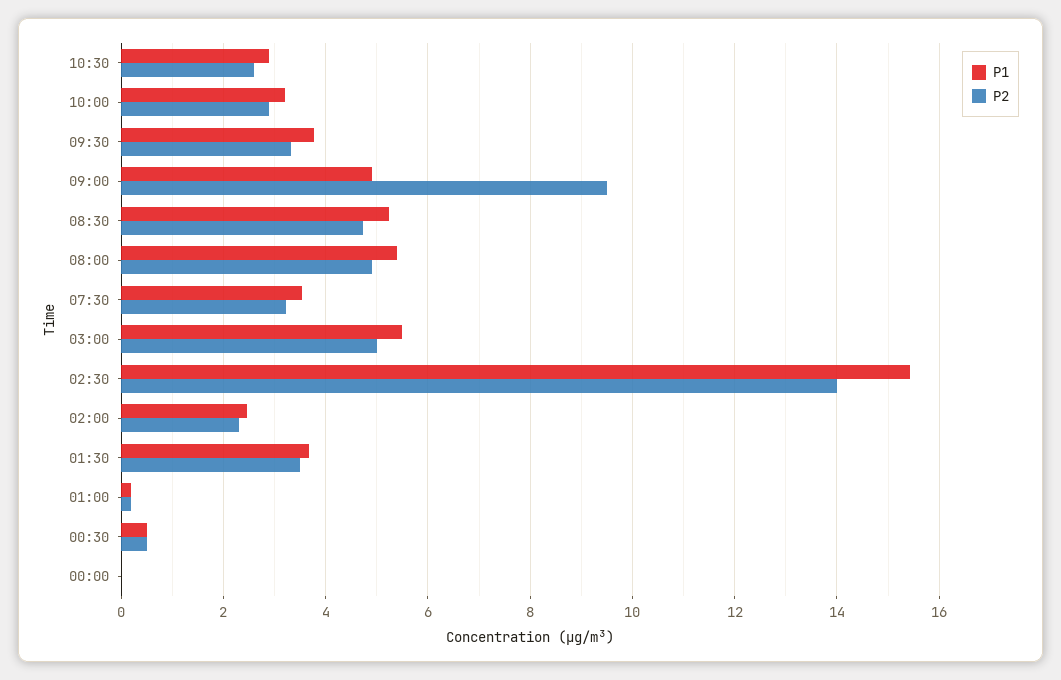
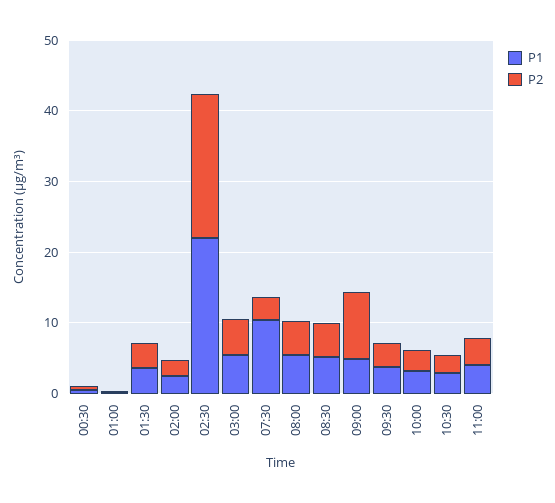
P1, 07:30: 3.6 -> 10
P1, 02:30: 15.4 -> 22
P2, 02:30: 14 -> 20
P1, 00:00: 0 -> none
P2, 00:00: 0 -> none
P1, 11:00: none -> 4
P2, 11:00: none -> 4

